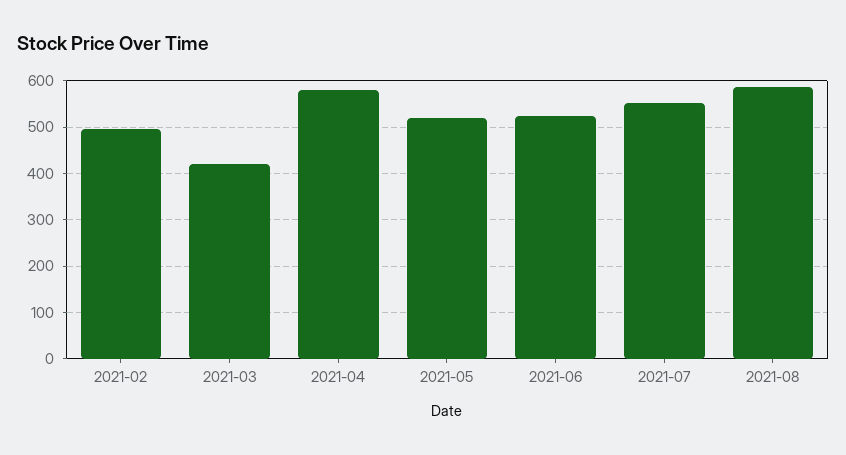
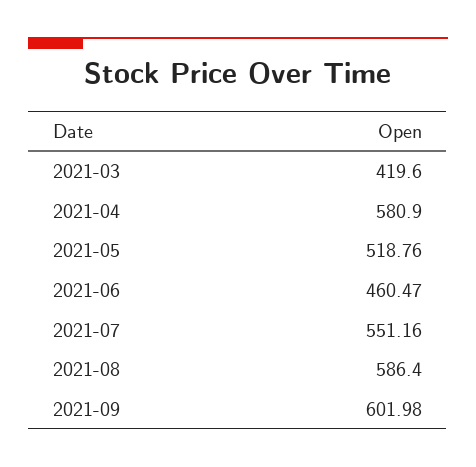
2021-02: 500 -> none
2021-06: 520 -> 460.47
2021-09: none -> 601.98

